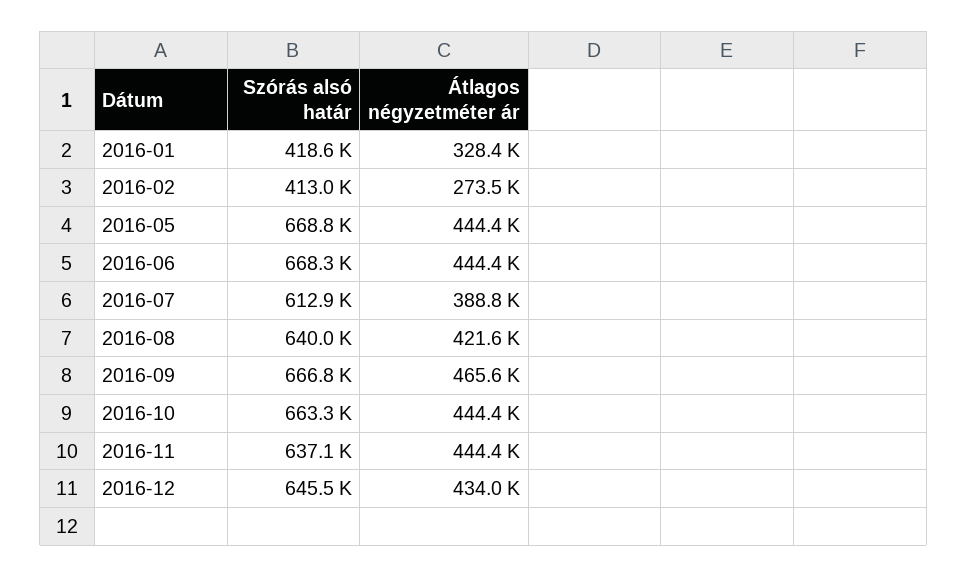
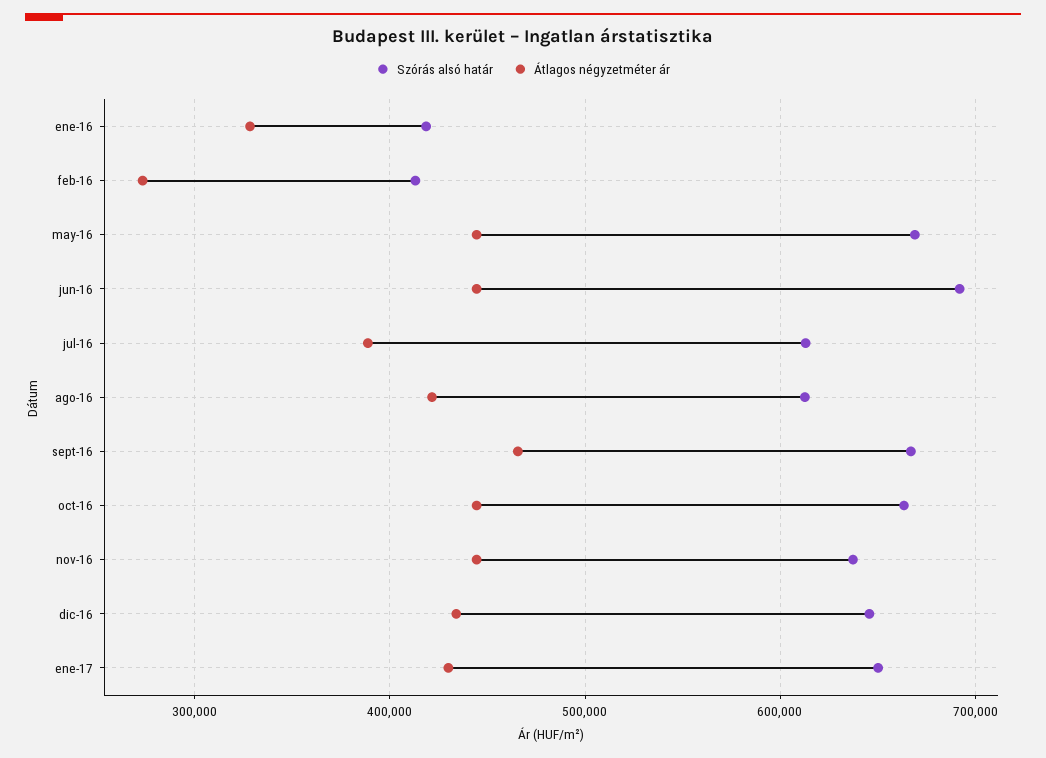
Szórás alsó határ, 2016-06: 668300 -> 690000
Szórás alsó határ, 2016-08: 640000 -> 610000
Szórás alsó határ, ene-17: none -> 650000
Átlagos négyzetméter ár, ene-17: none -> 430000

